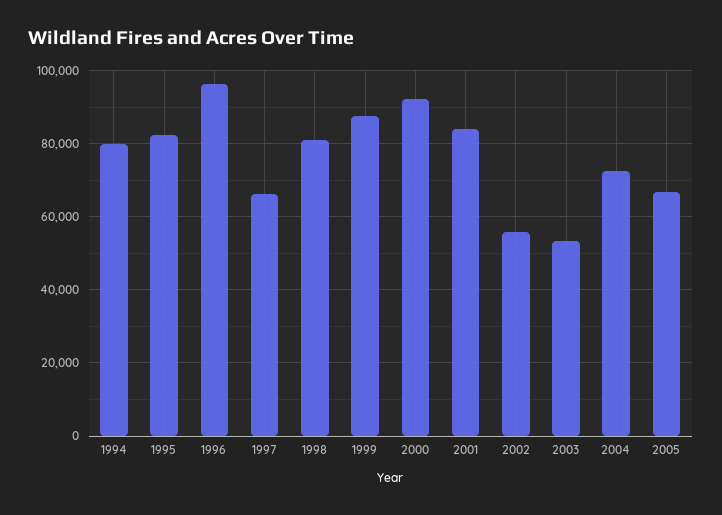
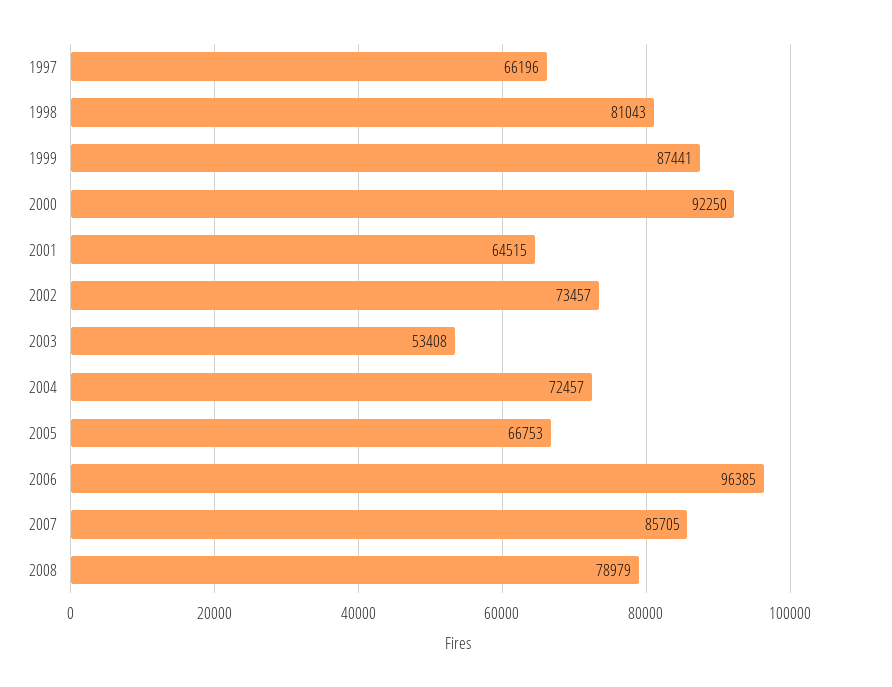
1994: 80000 -> none
1995: 82000 -> none
1996: 96000 -> none
2001: 84000 -> 64515
2002: 56000 -> 73457
2006: none -> 96385
2007: none -> 85705
2008: none -> 78979

